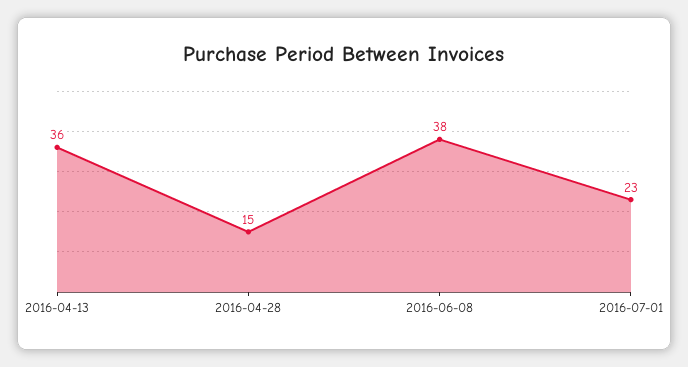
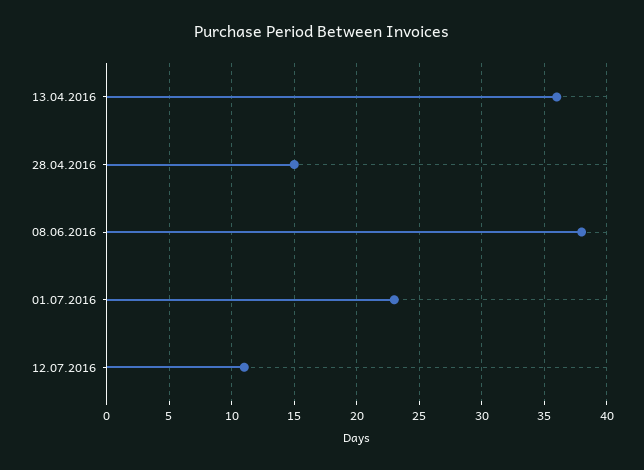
12.07.2016: none -> 11

